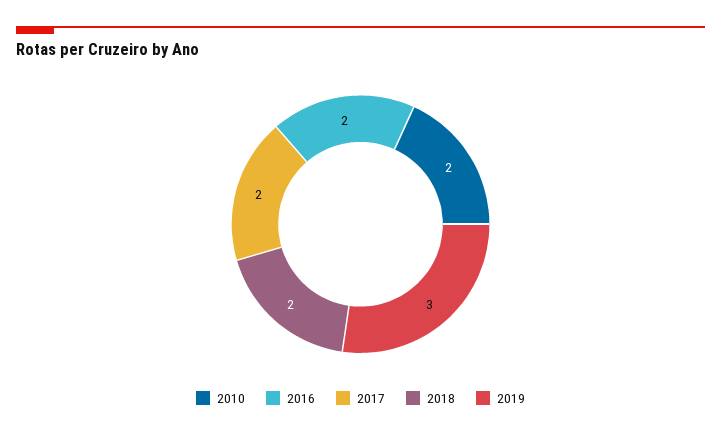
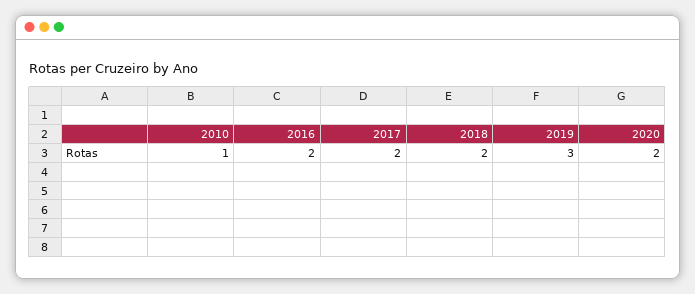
2010: 2 -> 1
2020: none -> 2

